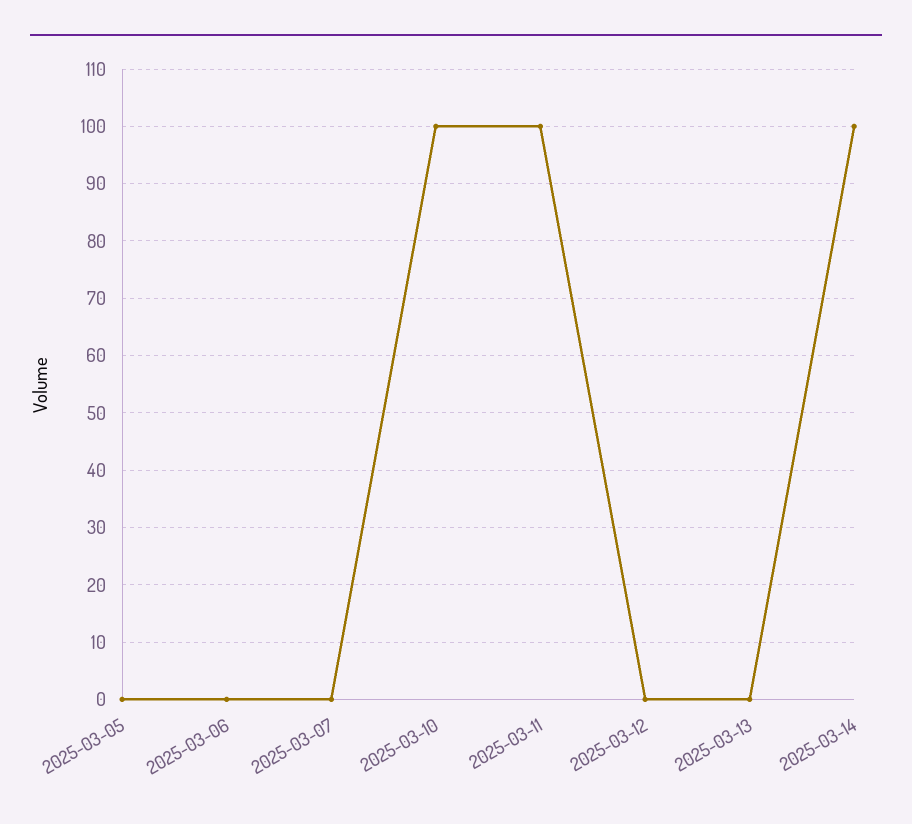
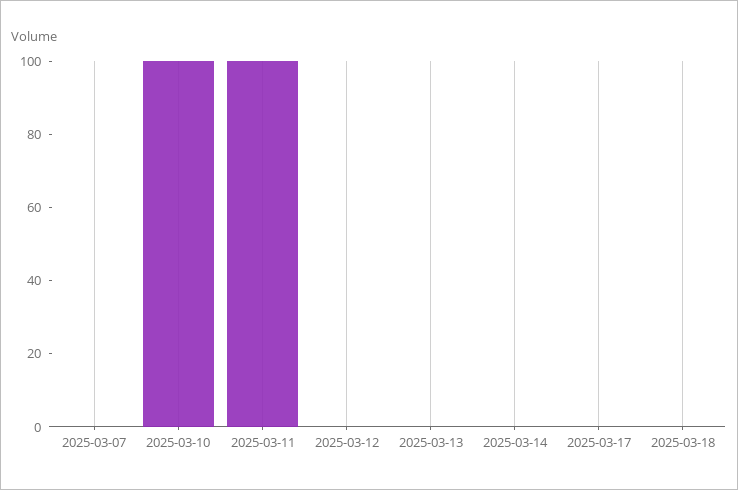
2025-03-05: 0 -> none
2025-03-06: 0 -> none
2025-03-14: 100 -> 0
2025-03-17: none -> 0
2025-03-18: none -> 0

